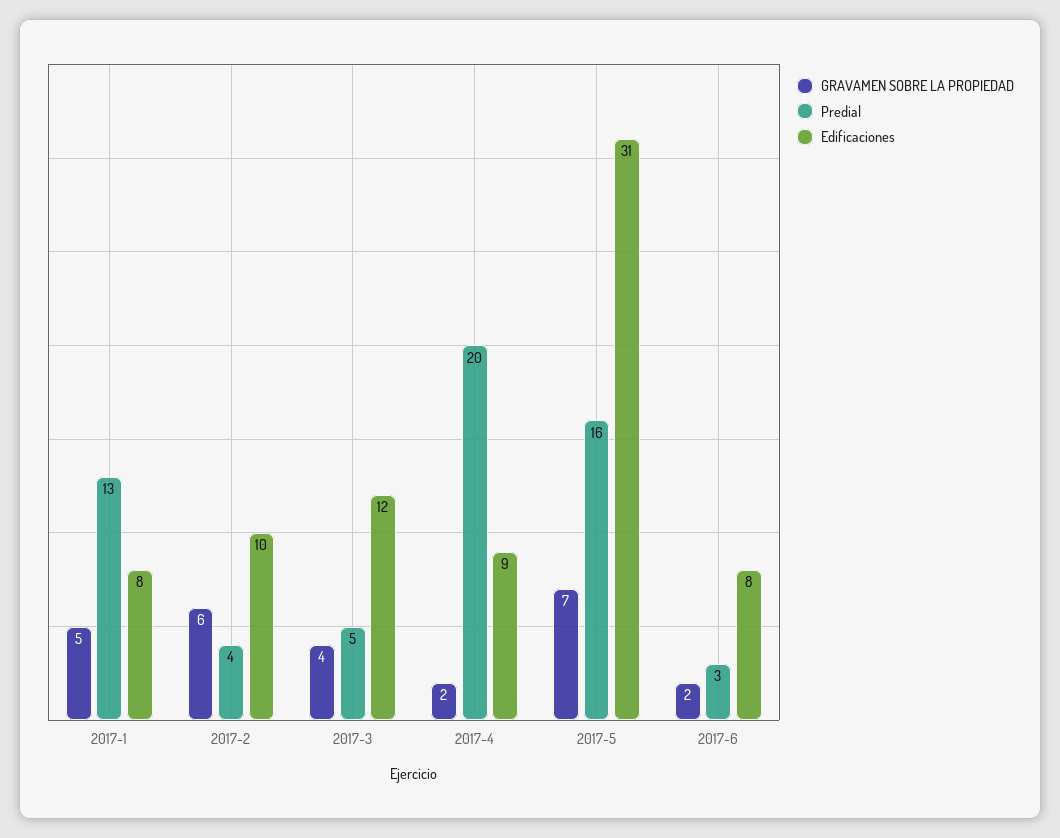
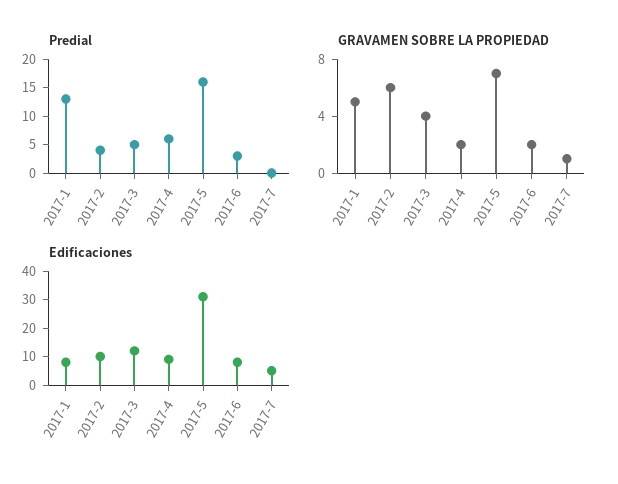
Predial, 2017-4: 20 -> 5
Predial, 2017-7: none -> 0
GRAVAMEN SOBRE LA PROPIEDAD, 2017-7: none -> 1
Edificaciones, 2017-7: none -> 5

